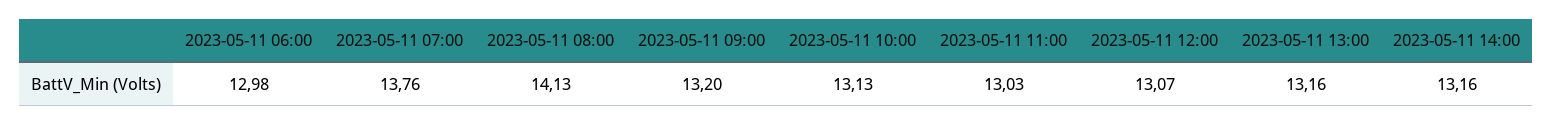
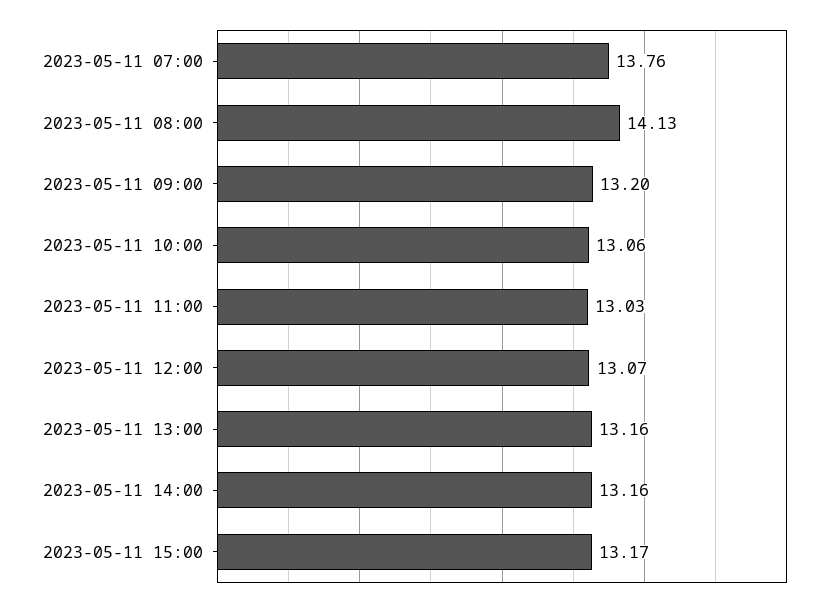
2023-05-11 06:00: 12.98 -> none
2023-05-11 10:00: 13.13 -> 13.06
2023-05-11 15:00: none -> 13.17

